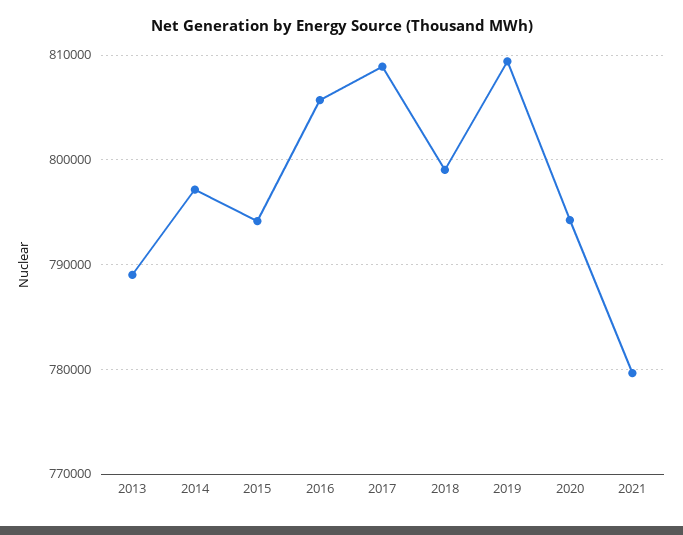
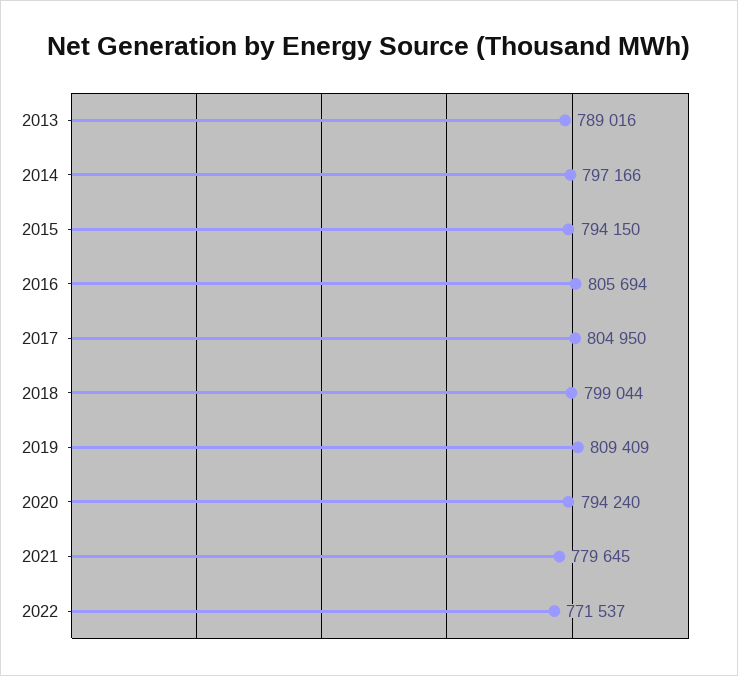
2017: 809000 -> 804950
2022: none -> 771537

